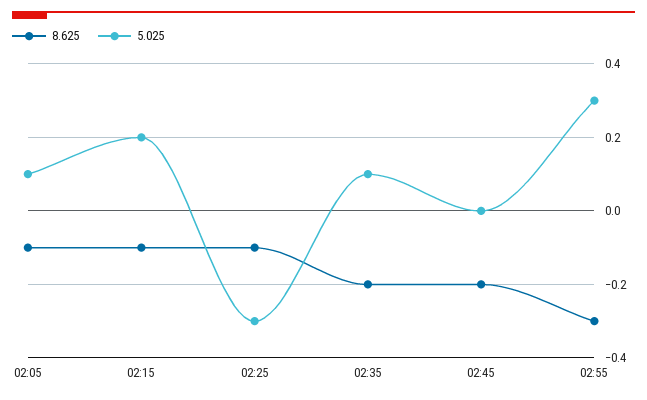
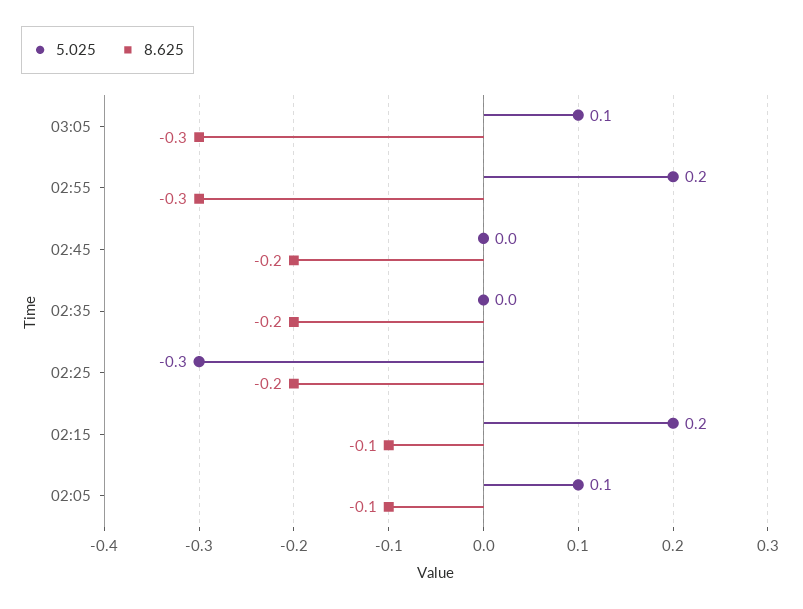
8.625, 02:25: -0.1 -> -0.2
5.025, 02:35: 0.1 -> 0
5.025, 02:55: 0.3 -> 0.2
5.025, 03:05: none -> 0.1
8.625, 03:05: none -> -0.3

